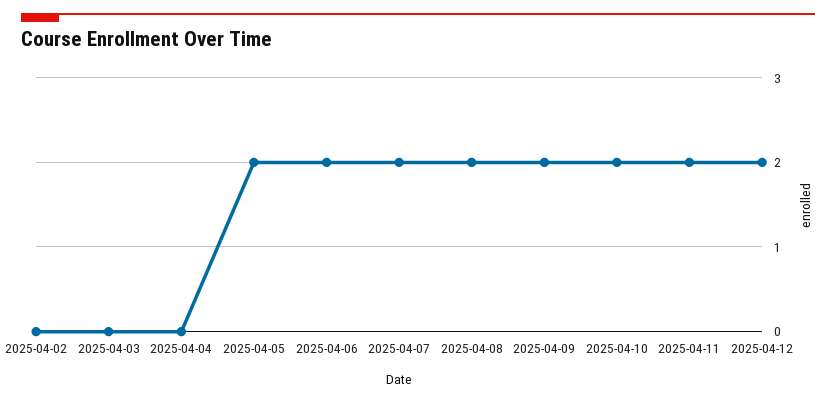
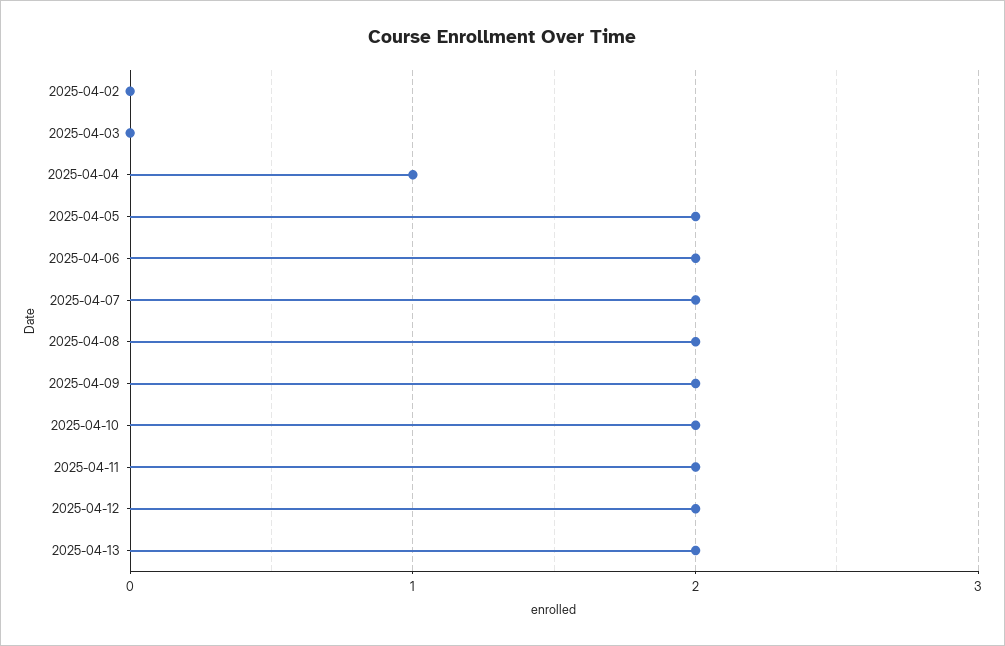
2025-04-04: 0 -> 1
2025-04-13: none -> 2

